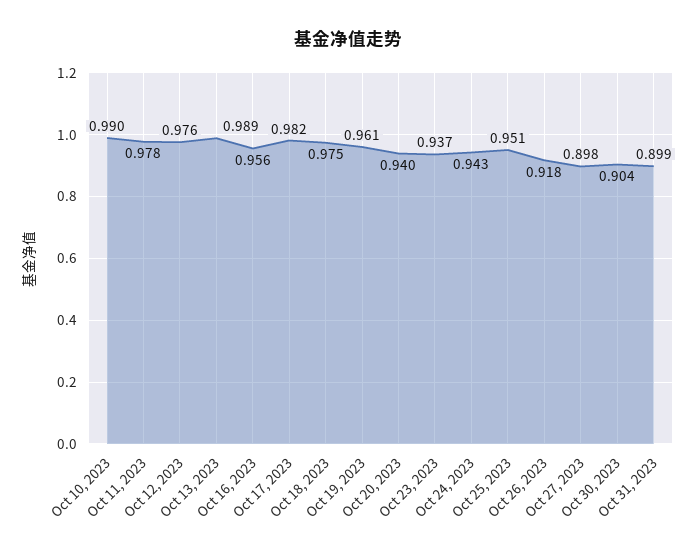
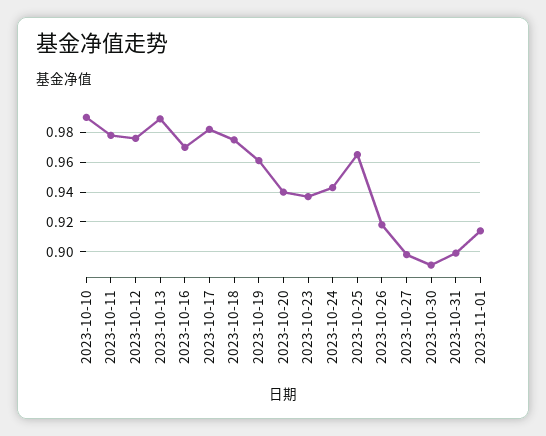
Oct 16, 2023: 0.956 -> 0.97
Oct 25, 2023: 0.951 -> 0.965
Oct 30, 2023: 0.904 -> 0.89
2023-11-01: none -> 0.915

